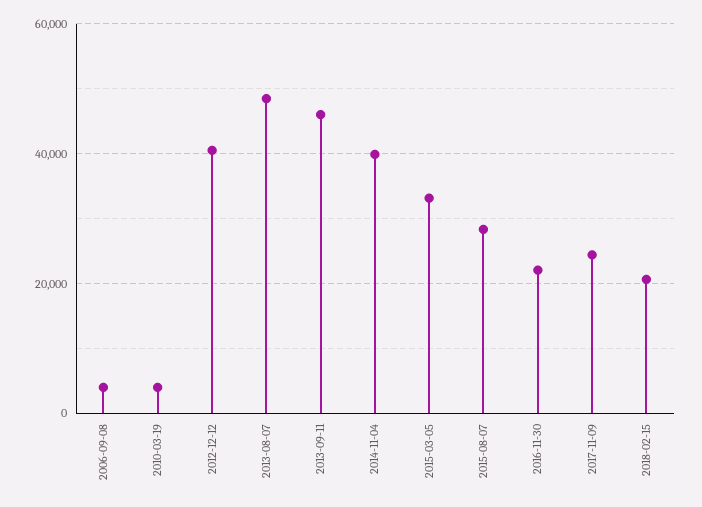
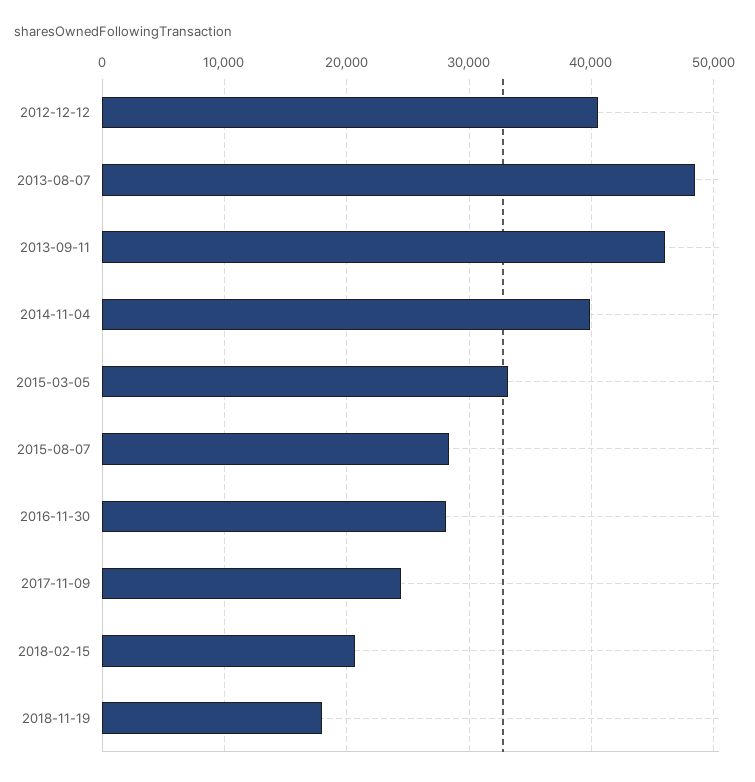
2006-09-08: 4000 -> none
2010-03-19: 4000 -> none
2016-11-30: 22000 -> 28000
2018-11-19: none -> 18000

